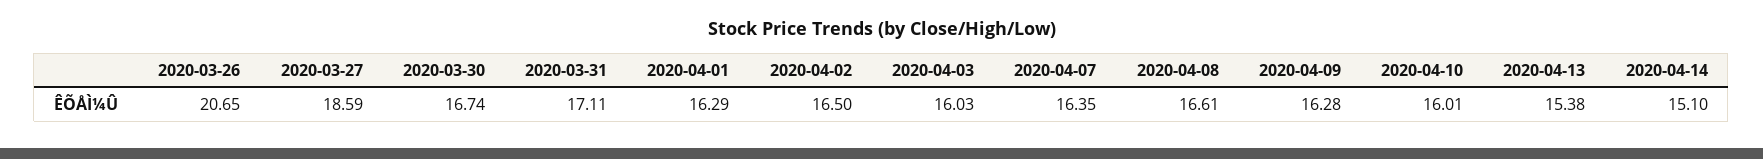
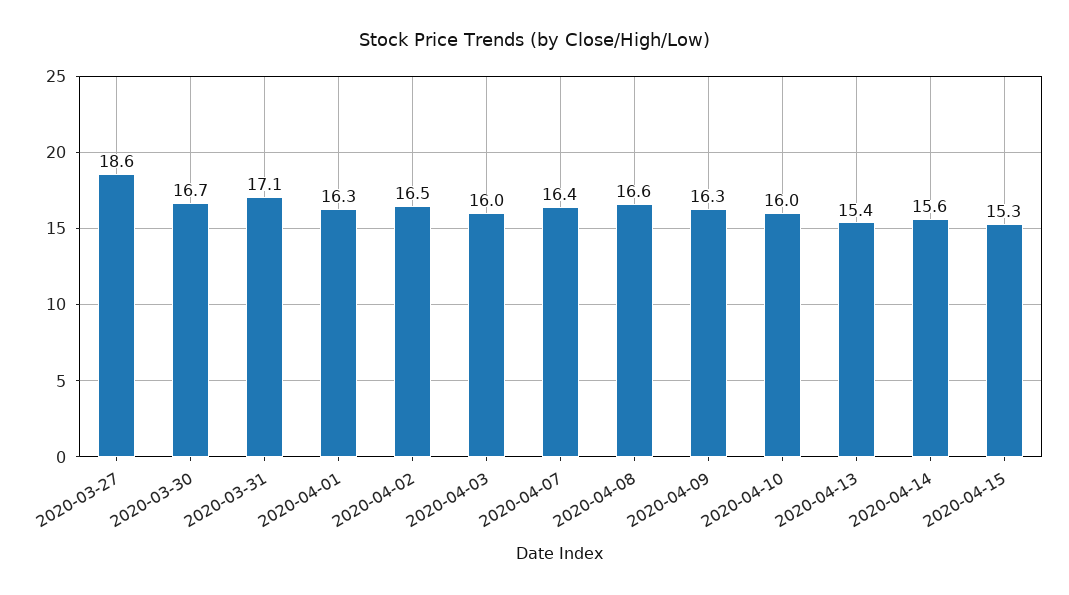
2020-03-26: 20.65 -> none
2020-04-14: 15.1 -> 15.6
2020-04-15: none -> 15.3

